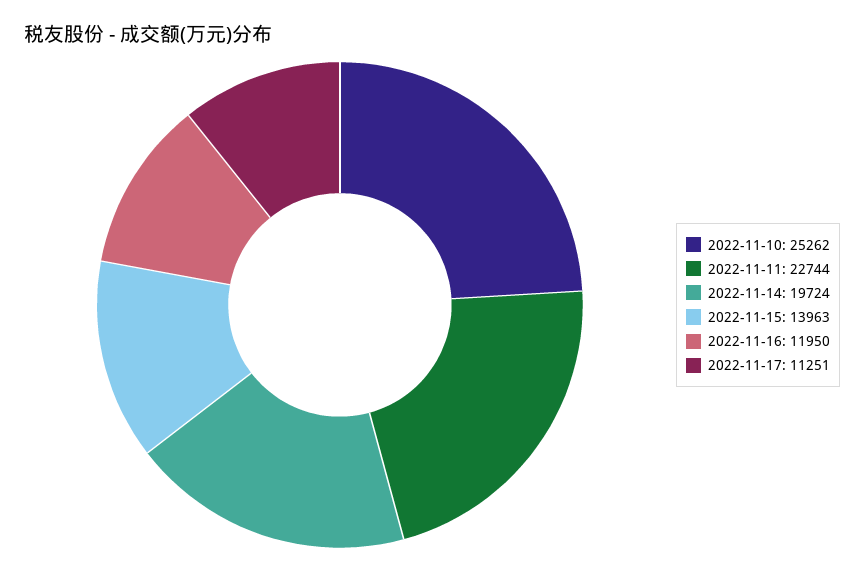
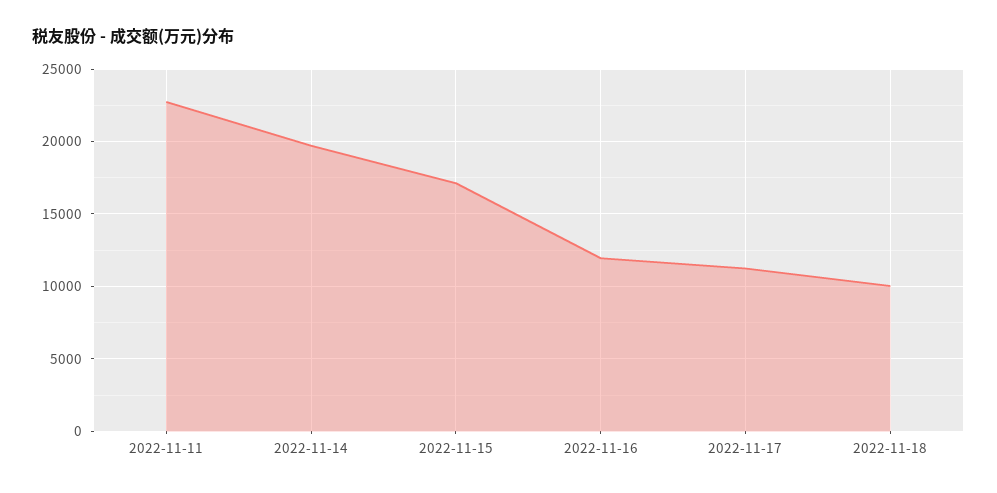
2022-11-10: 25262 -> none
2022-11-15: 13963 -> 17000
2022-11-18: none -> 10000

